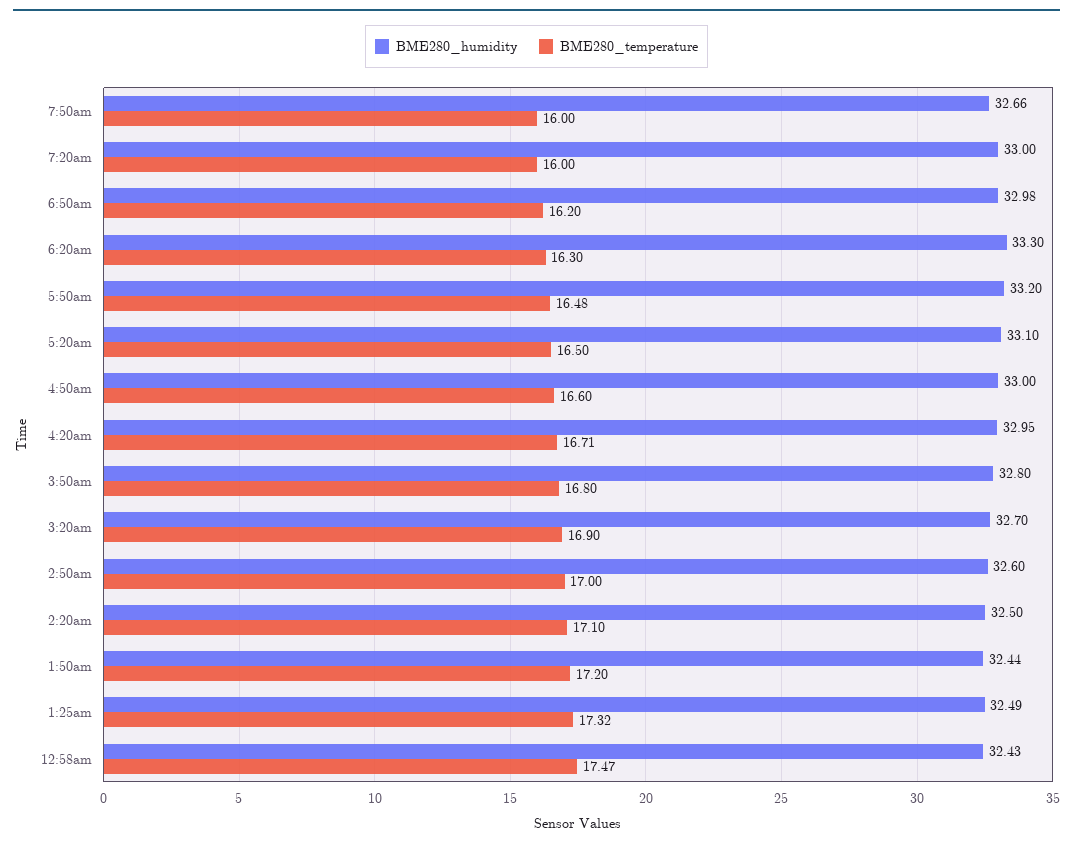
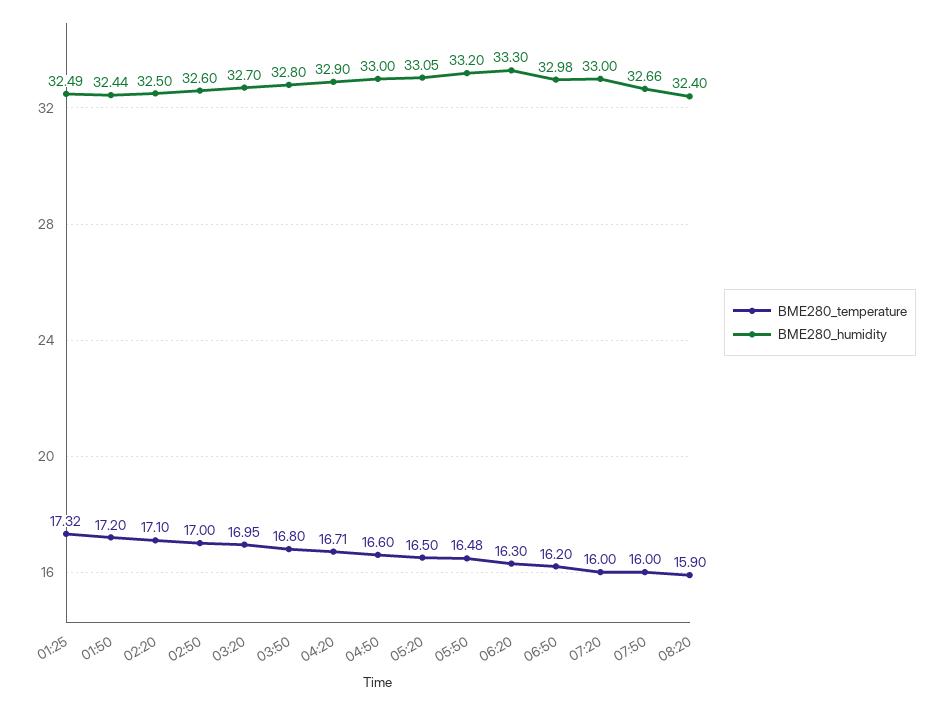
BME280_humidity, 5:20am: 33.1 -> 33.05
BME280_humidity, 4:20am: 32.95 -> 32.9
BME280_temperature, 3:20am: 16.9 -> 16.95
BME280_humidity, 12:58am: 32.43 -> none
BME280_temperature, 12:58am: 17.47 -> none
BME280_temperature, 08:20: none -> 15.9
BME280_humidity, 08:20: none -> 32.4

